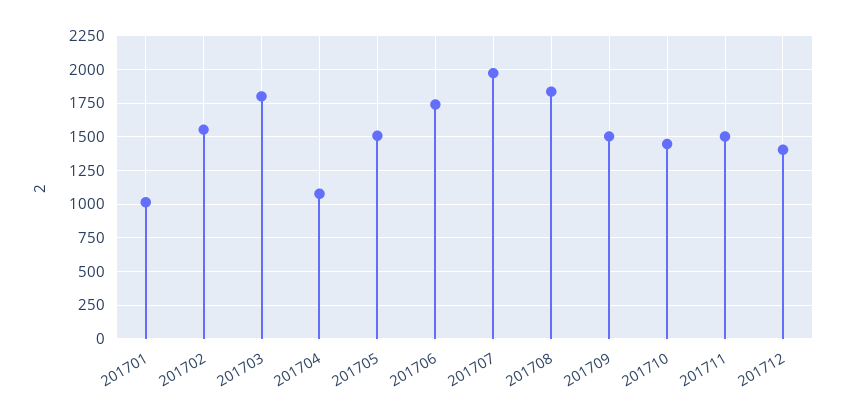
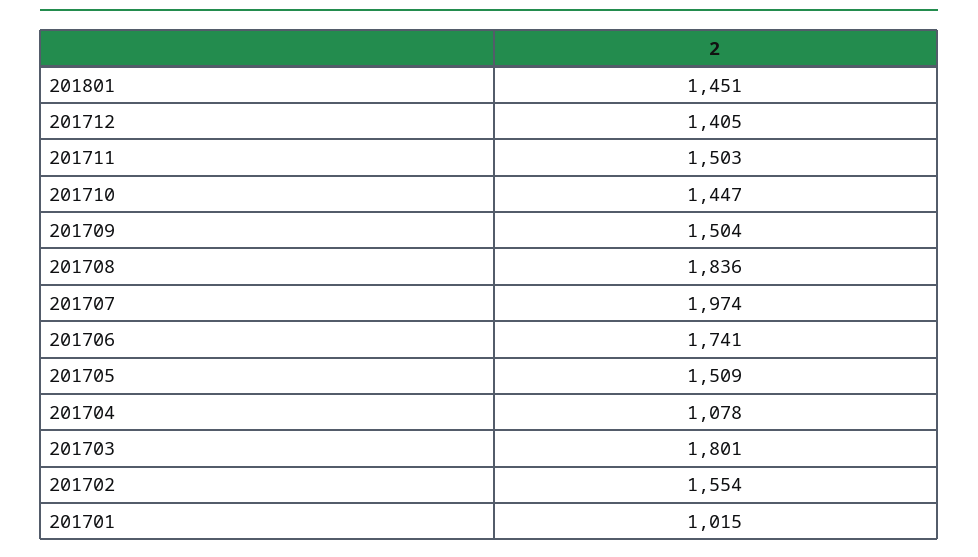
201801: none -> 1451

